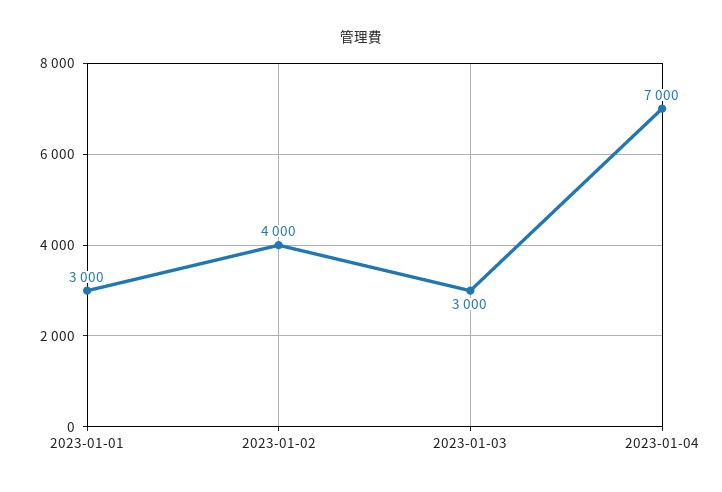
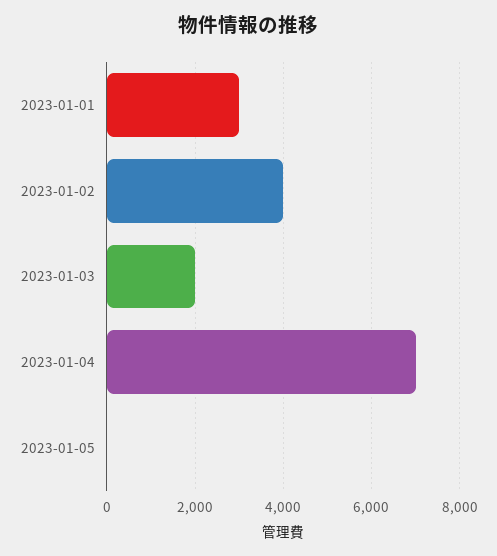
2023-01-03: 3000 -> 2000
2023-01-05: none -> 0

